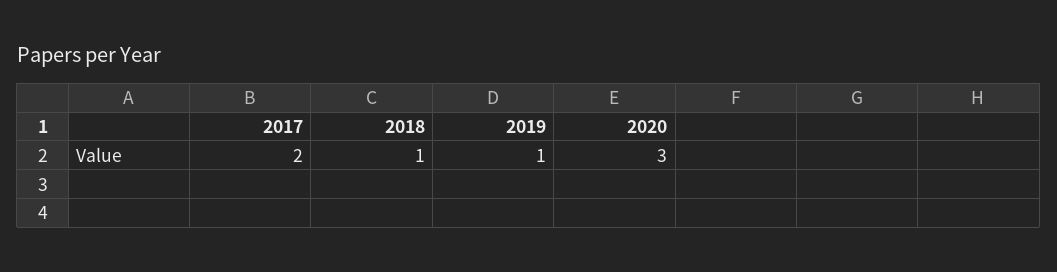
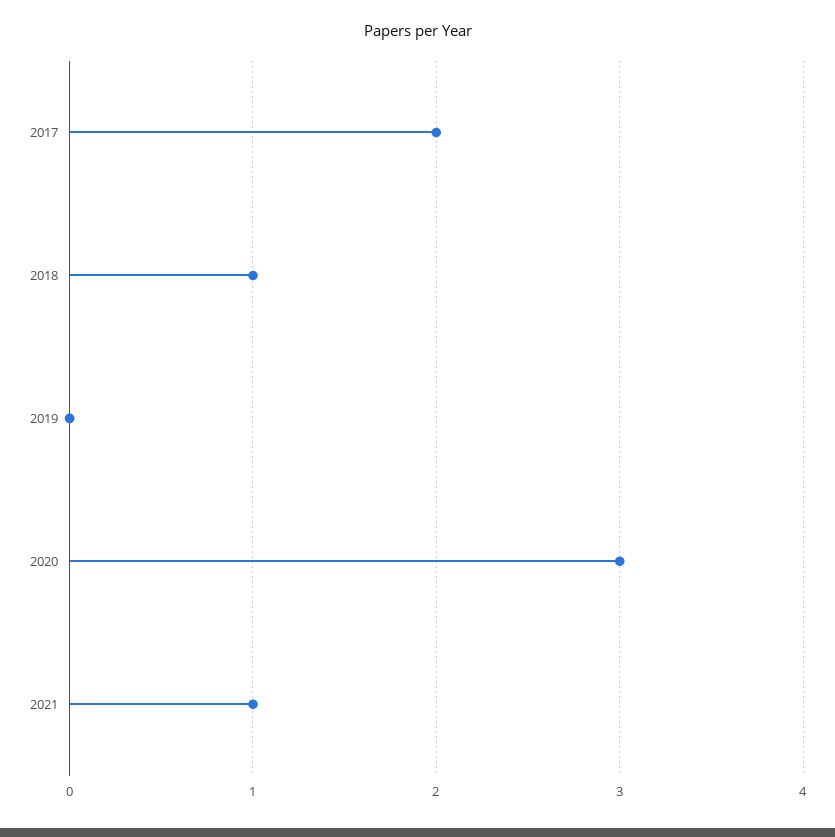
2019: 1 -> 0
2021: none -> 1

